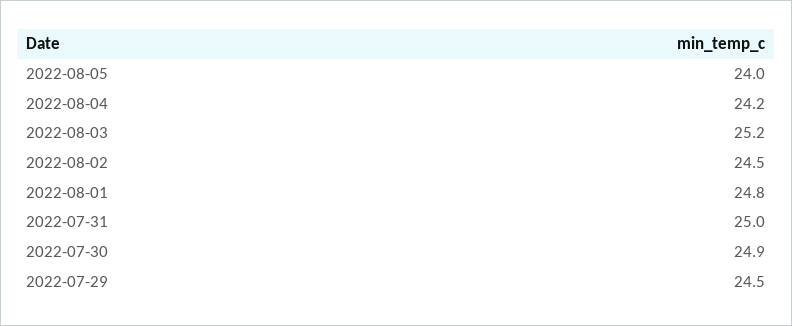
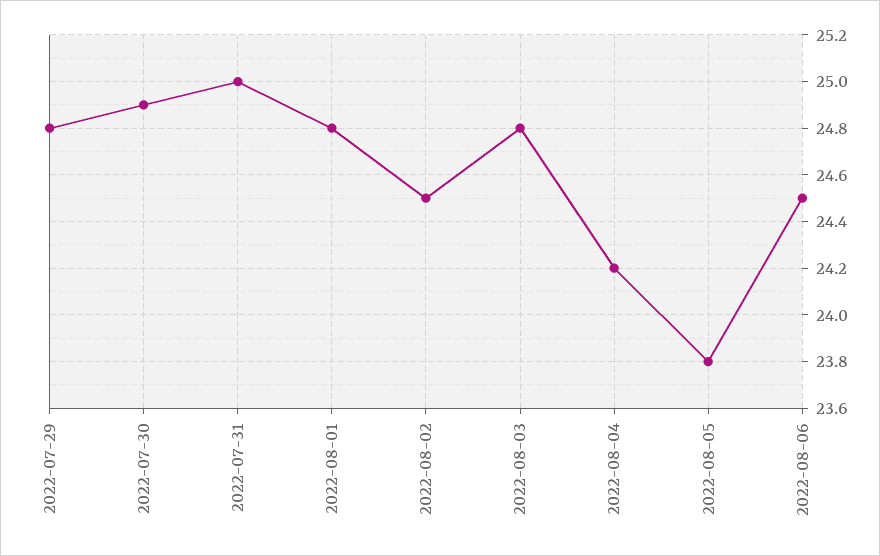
2022-08-05: 24 -> 23.8
2022-08-03: 25.2 -> 24.8
2022-07-29: 24.5 -> 24.8
2022-08-06: none -> 24.5

